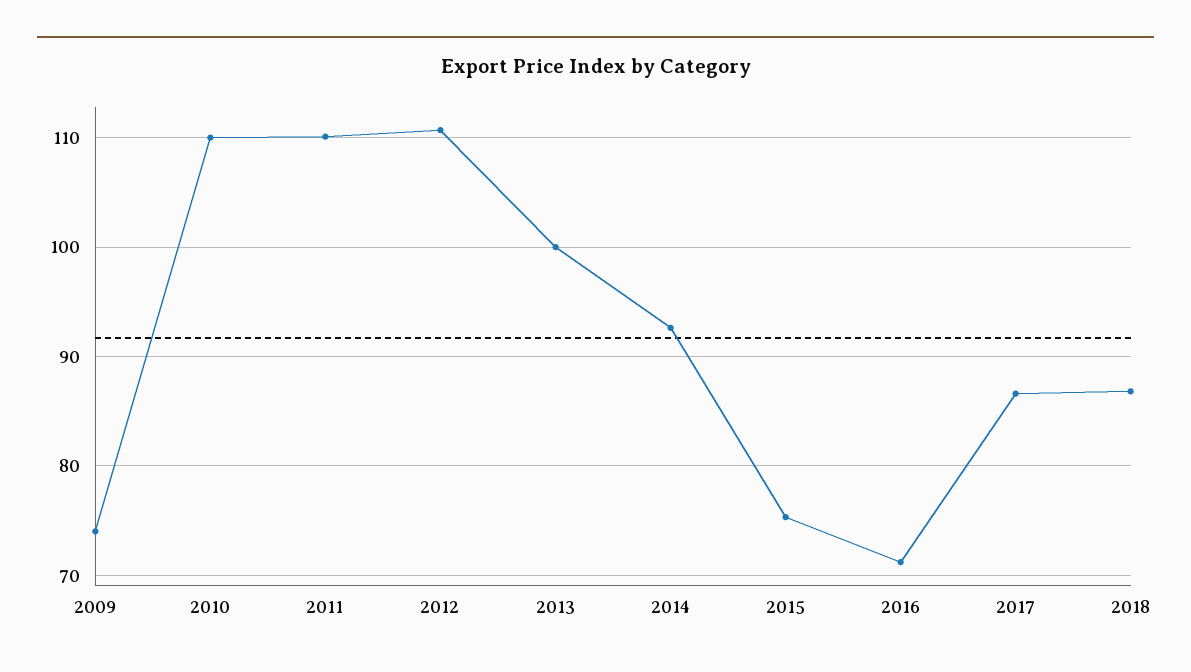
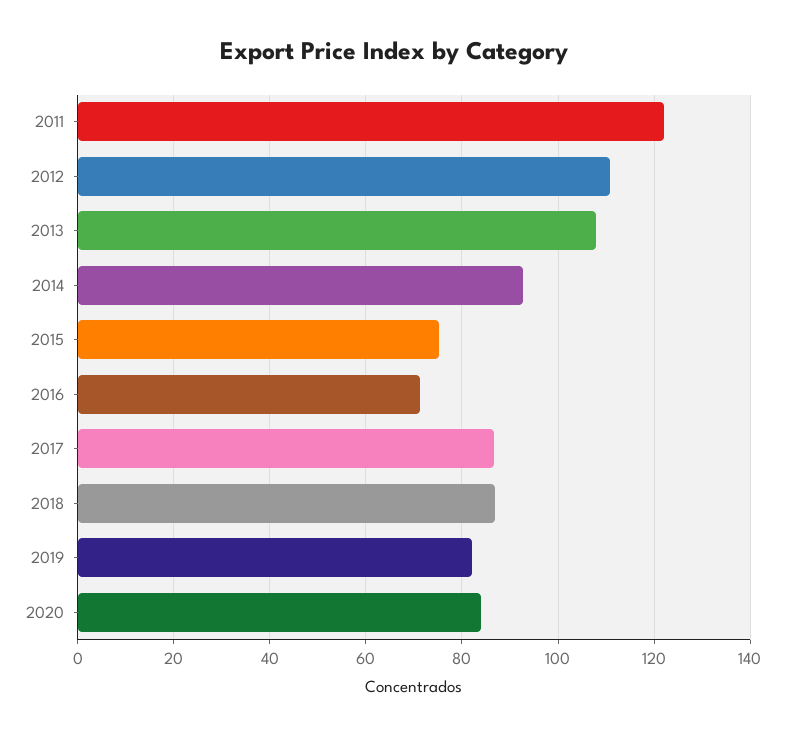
2009: 74 -> none
2010: 110 -> none
2011: 110 -> 122
2013: 100 -> 108
2019: none -> 82
2020: none -> 84

